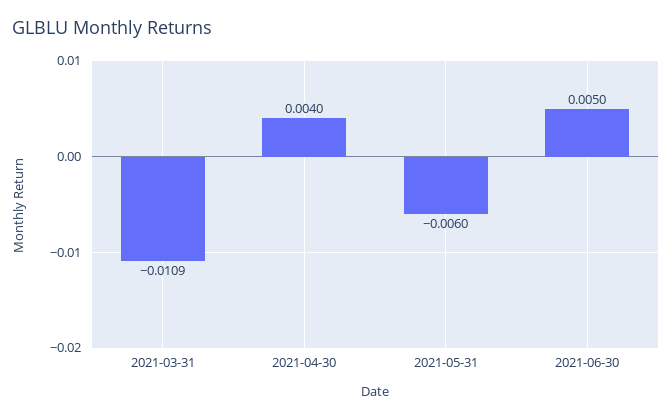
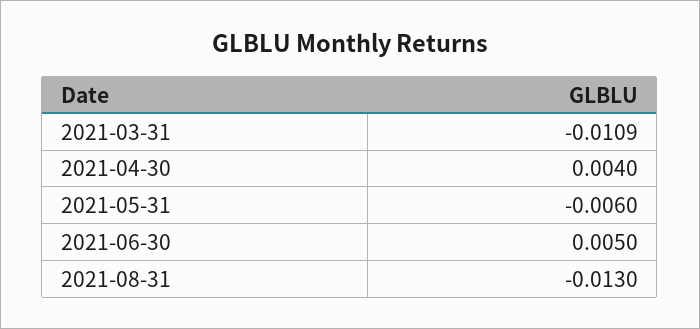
2021-08-31: none -> -0.013

